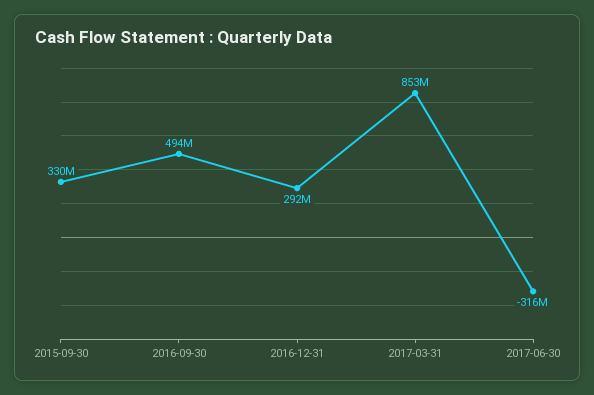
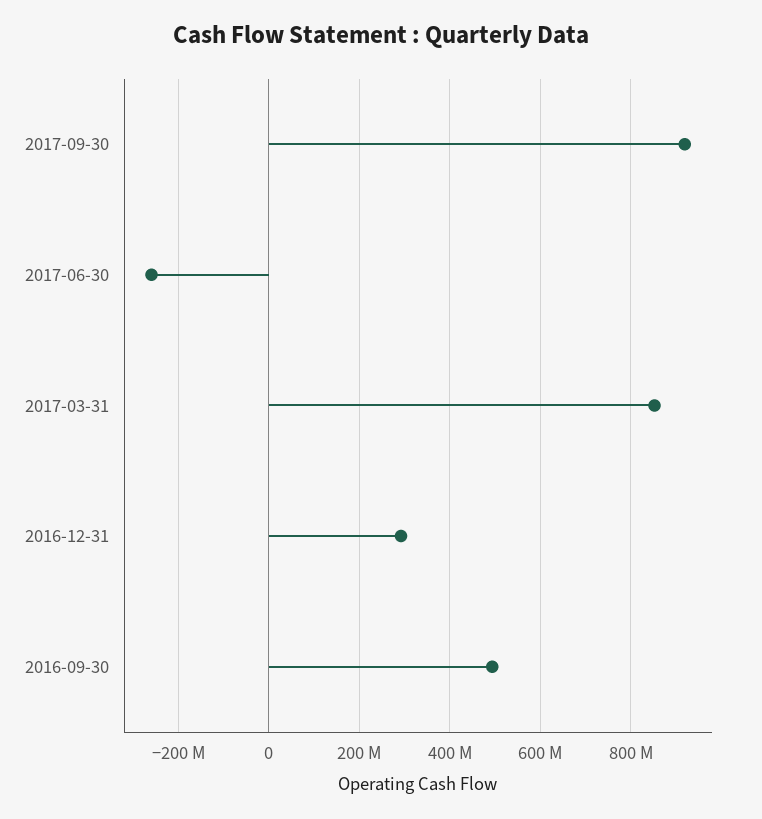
2015-09-30: 330000000 -> none
2017-06-30: -316000000 -> -260000000
2017-09-30: none -> 920000000

